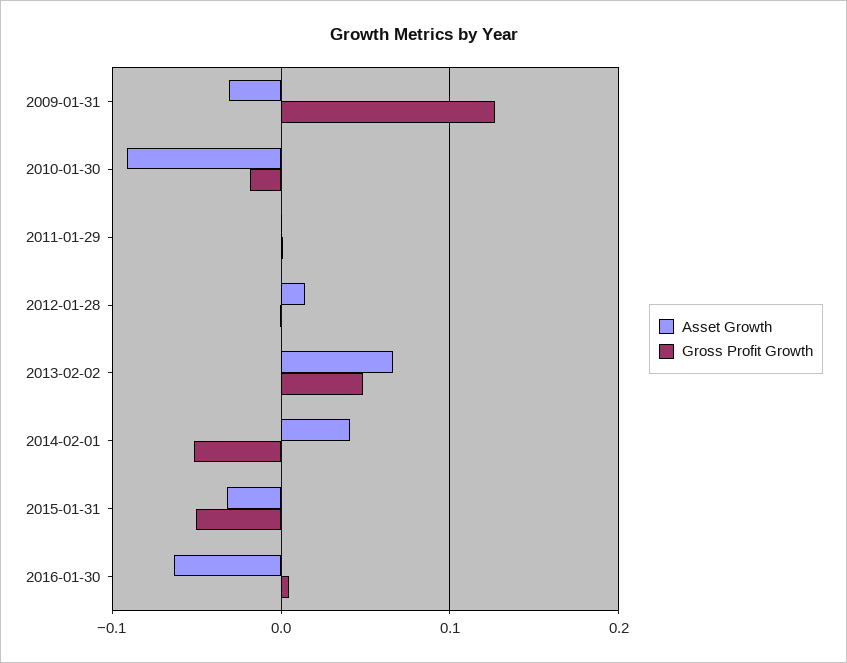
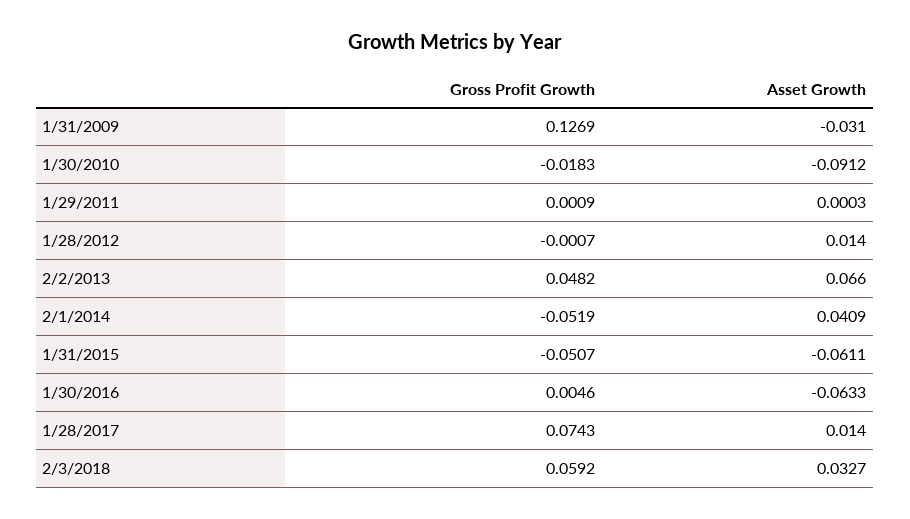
Asset Growth, 2015-01-31: -0.03 -> -0.0611
Gross Profit Growth, 1/28/2017: none -> 0.0743
Asset Growth, 1/28/2017: none -> 0.014
Gross Profit Growth, 2/3/2018: none -> 0.0592
Asset Growth, 2/3/2018: none -> 0.0327

